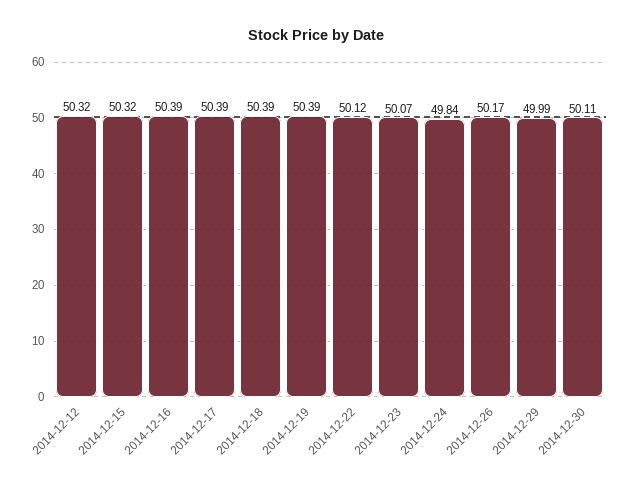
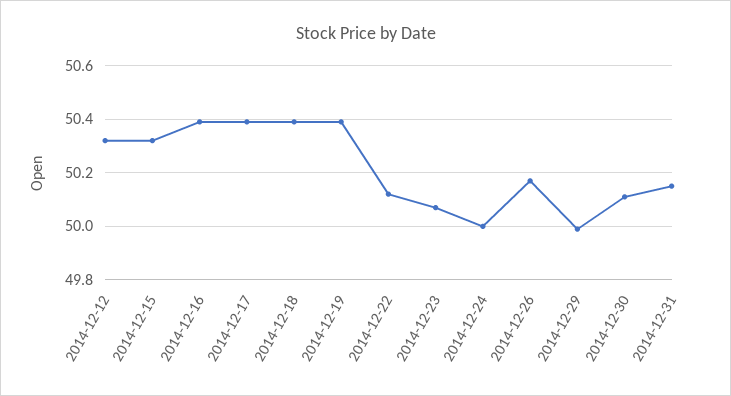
2014-12-24: 49.84 -> 50
2014-12-31: none -> 50.15

